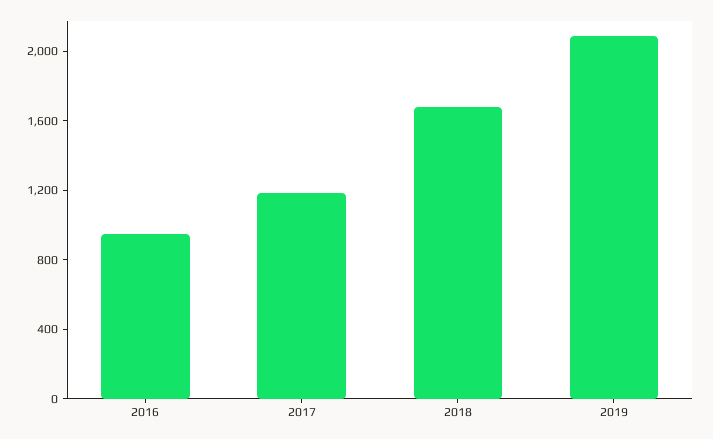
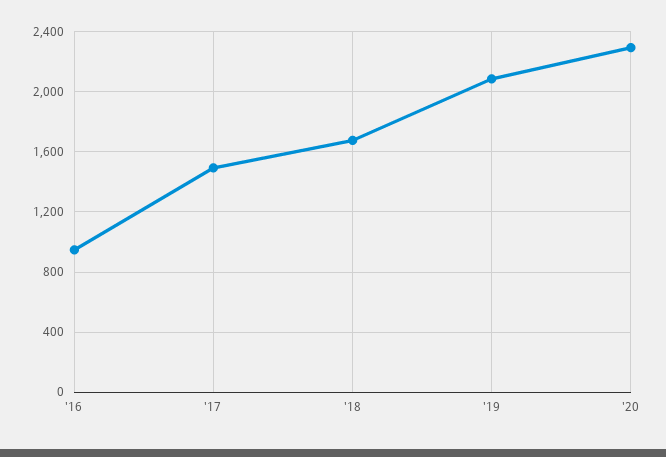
2017: 1200 -> 1500
'20: none -> 2300

